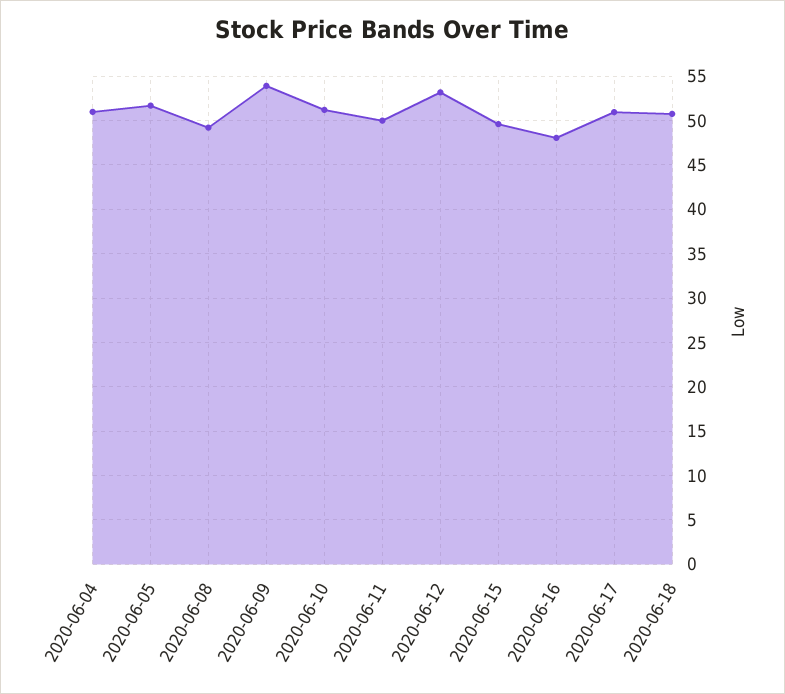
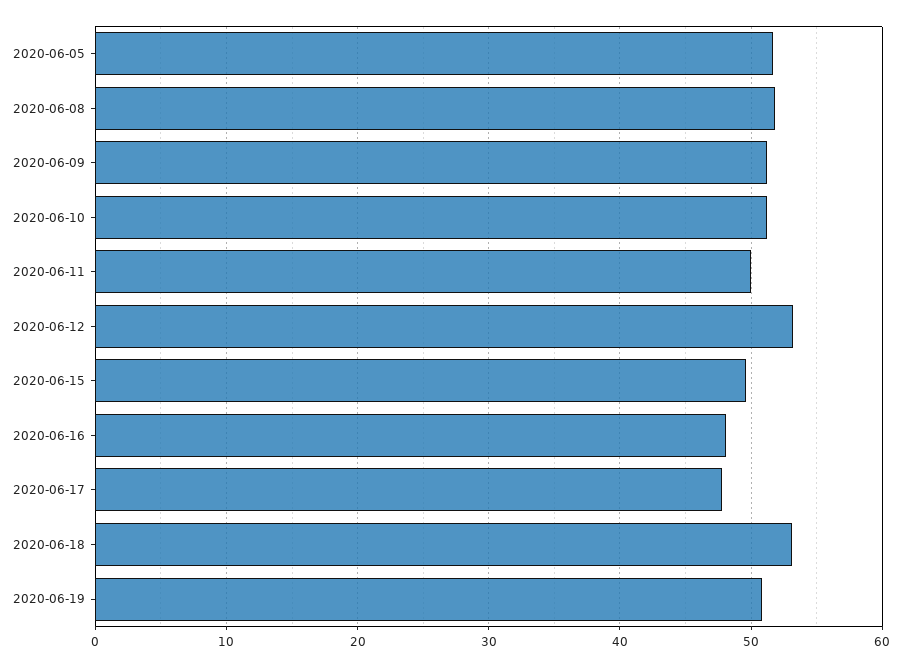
2020-06-04: 51 -> none
2020-06-08: 49 -> 52
2020-06-09: 54 -> 51
2020-06-17: 51 -> 48
2020-06-18: 51 -> 53
2020-06-19: none -> 51

